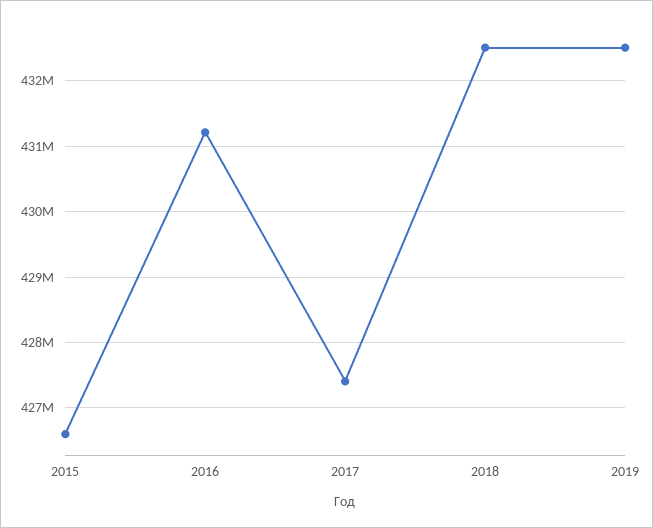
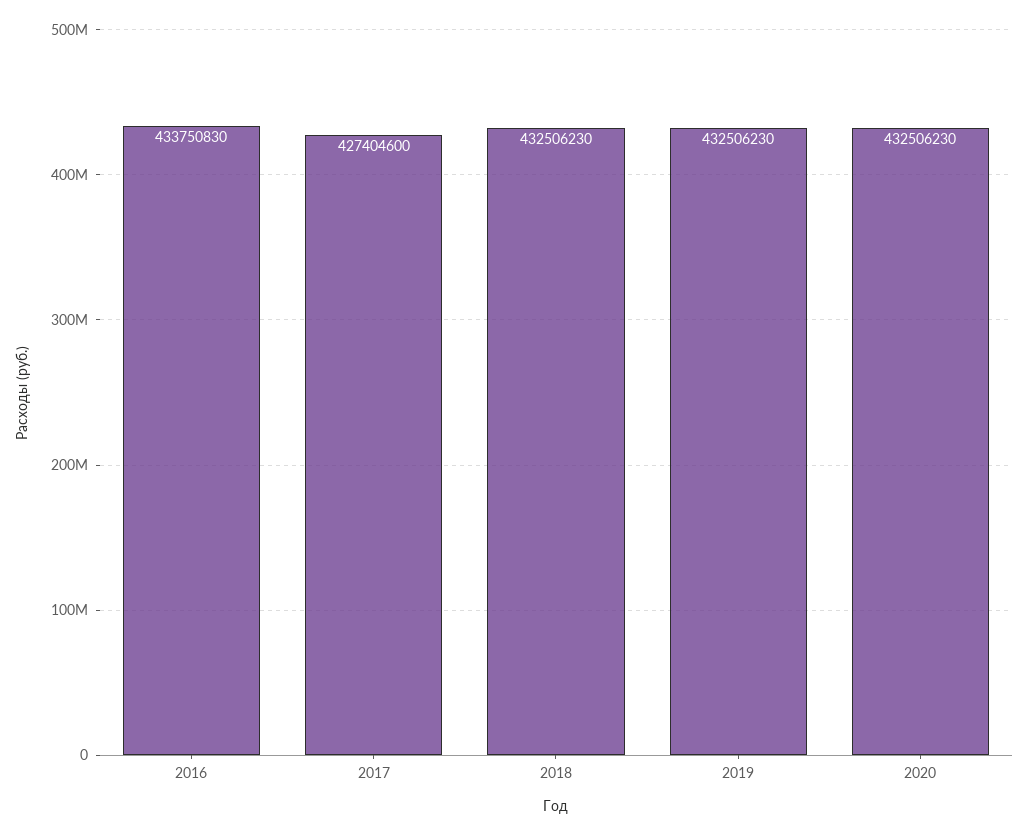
2015: 426600000 -> none
2016: 431200000 -> 433750830
2020: none -> 432506230

